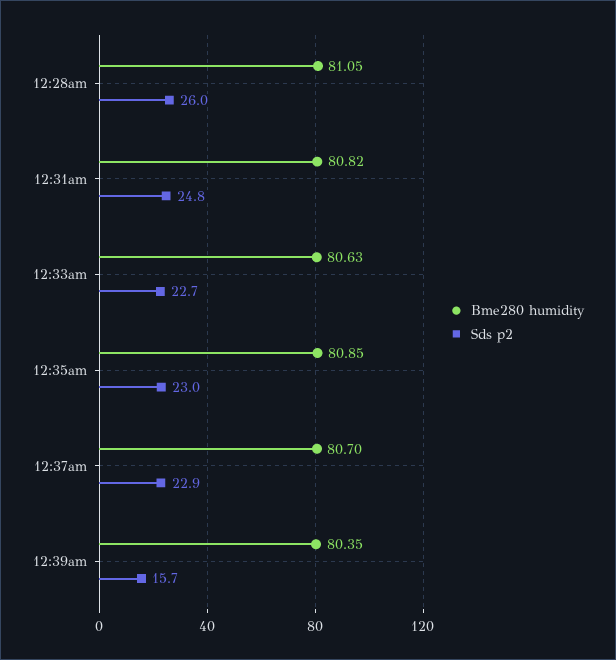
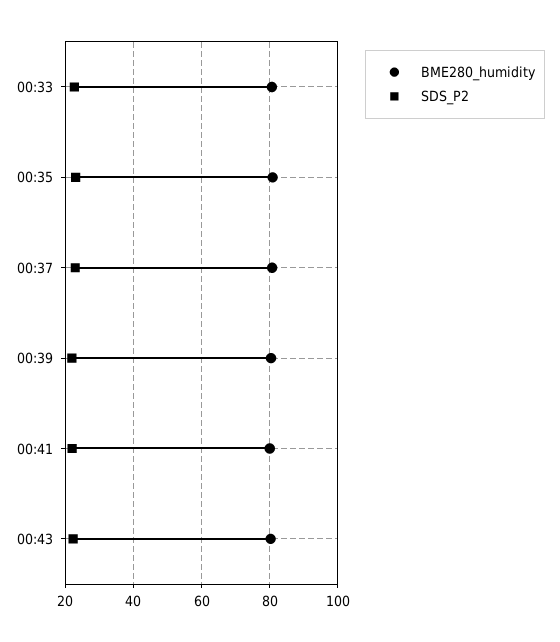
Bme280 humidity, 12:28am: 81.05 -> none
Sds p2, 12:28am: 26 -> none
Bme280 humidity, 12:31am: 80.82 -> none
Sds p2, 12:31am: 24.8 -> none
Sds p2, 12:39am: 15.7 -> 22
Bme280 humidity, 00:41: none -> 80
Sds p2, 00:41: none -> 22
Bme280 humidity, 00:43: none -> 80
Sds p2, 00:43: none -> 22

